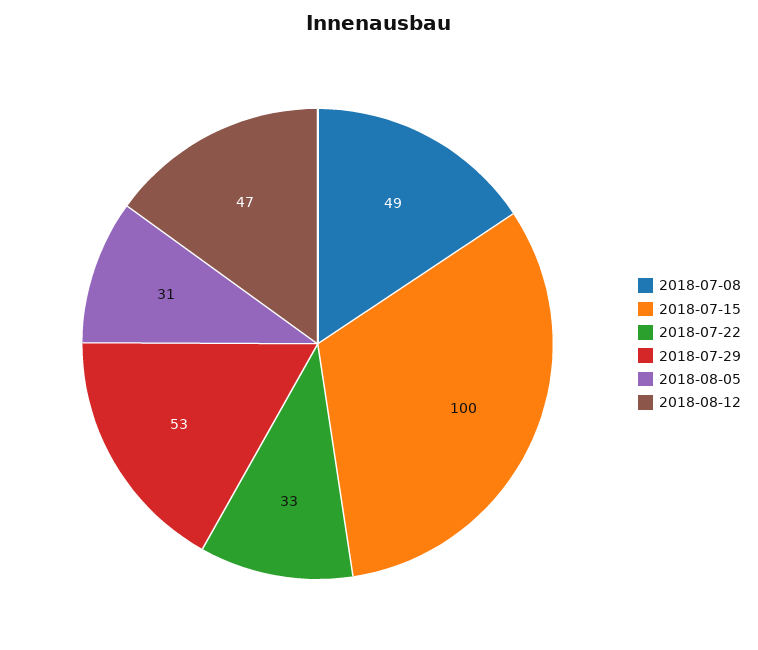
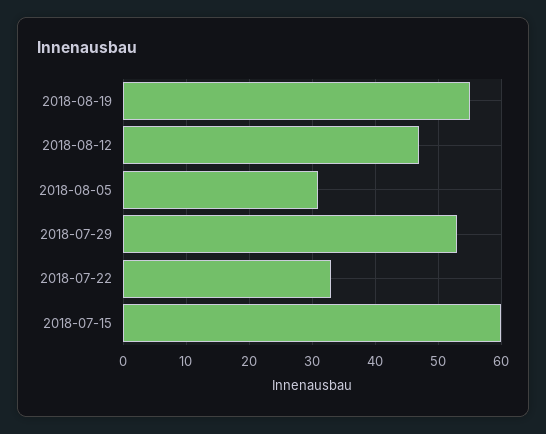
2018-07-08: 49 -> none
2018-07-15: 100 -> 60
2018-08-19: none -> 55

